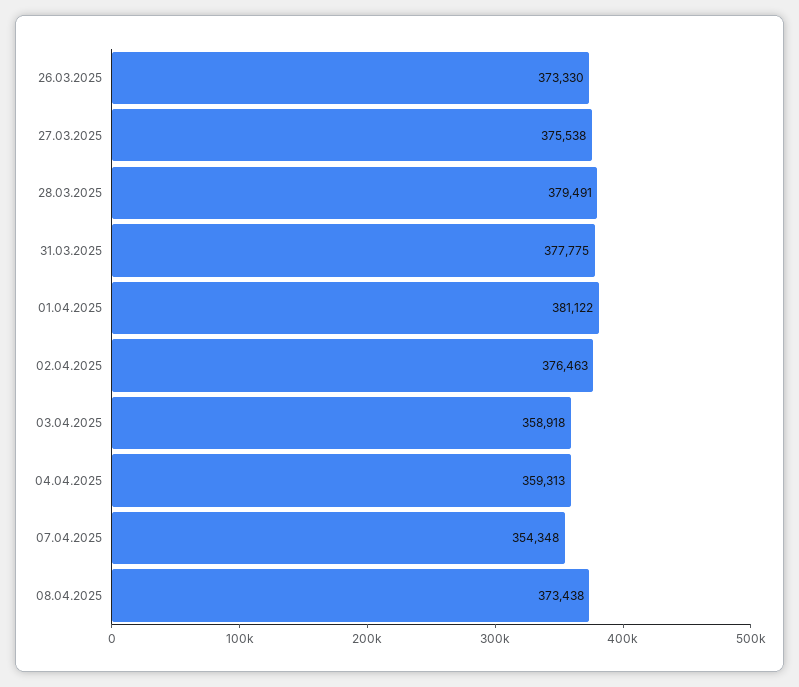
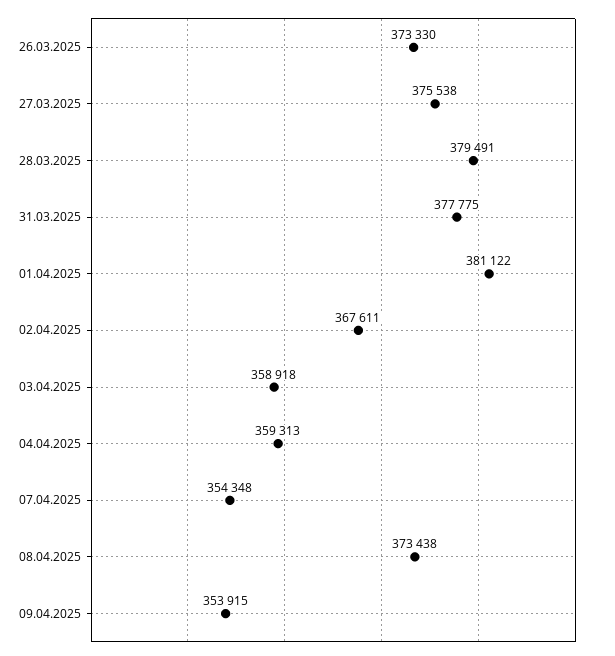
02.04.2025: 376463 -> 367611
09.04.2025: none -> 353915

